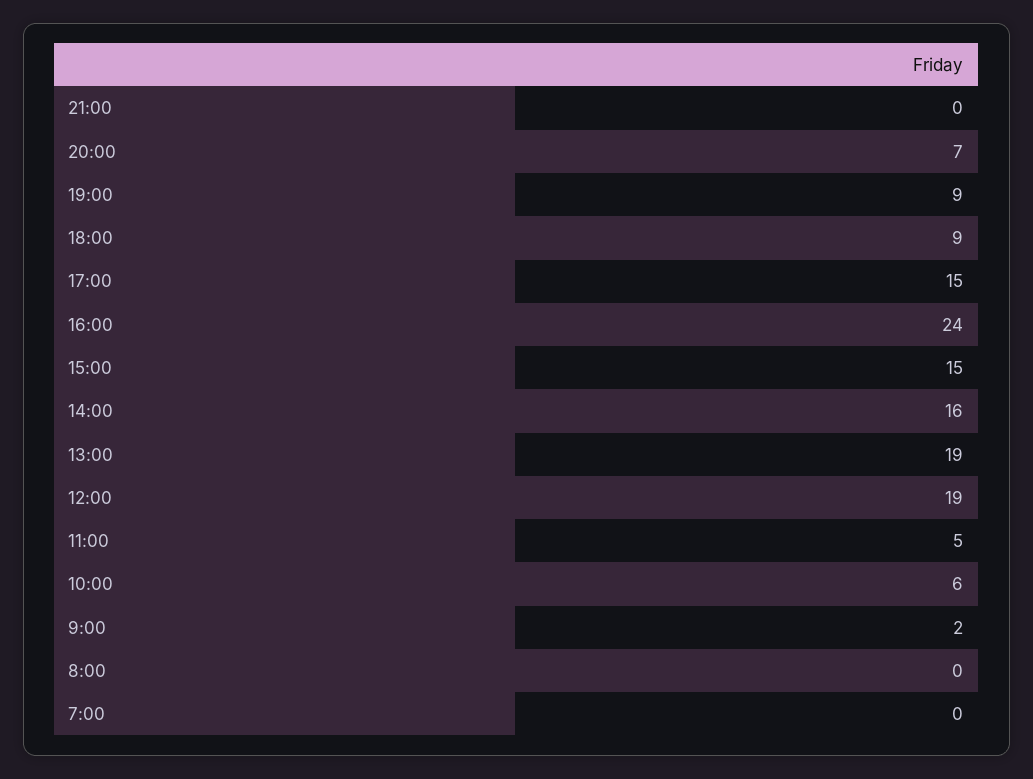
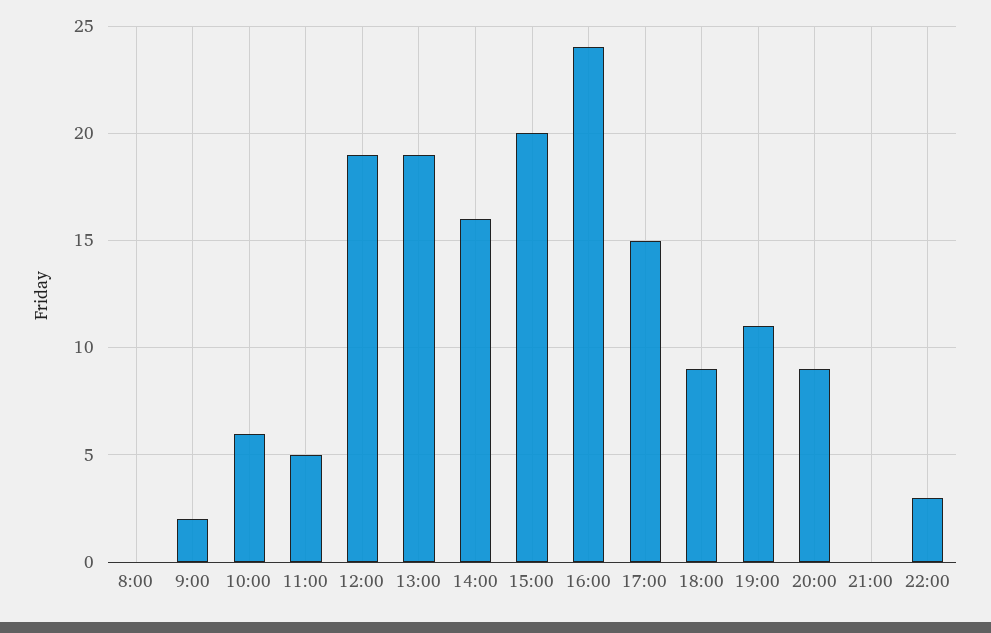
20:00: 7 -> 9
19:00: 9 -> 11
15:00: 15 -> 20
7:00: 0 -> none
22:00: none -> 3

